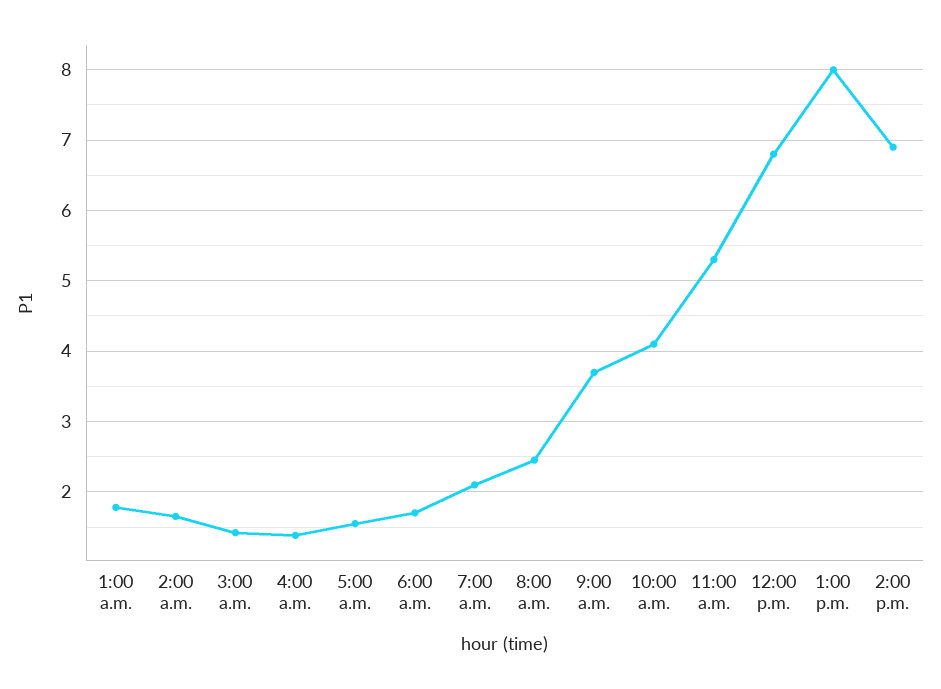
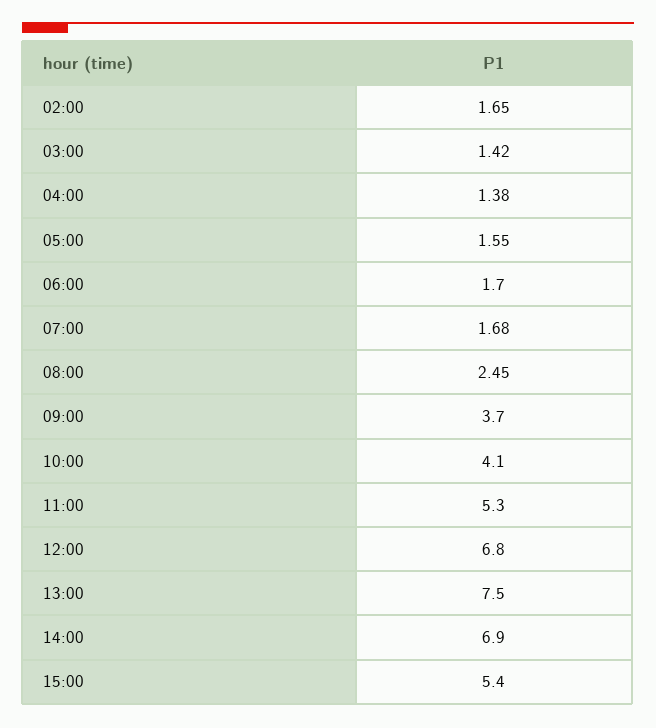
1:00 a.m.: 1.8 -> none
7:00 a.m.: 2.1 -> 1.68
1:00 p.m.: 8 -> 7.5
15:00: none -> 5.4

